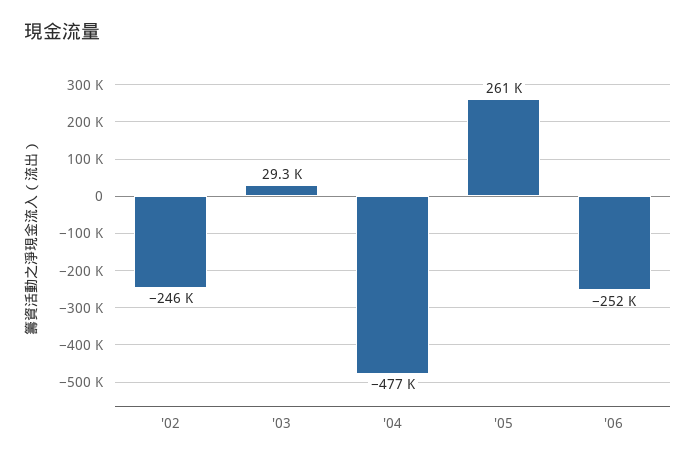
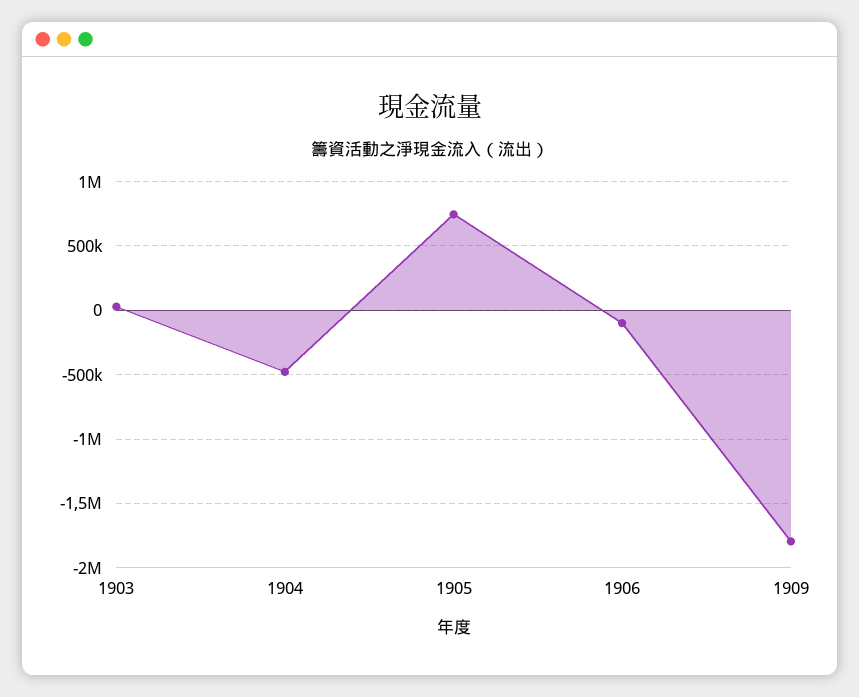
'02: -246000 -> none
'05: 261000 -> 750000
'06: -252000 -> -100000
1909: none -> -1800000

